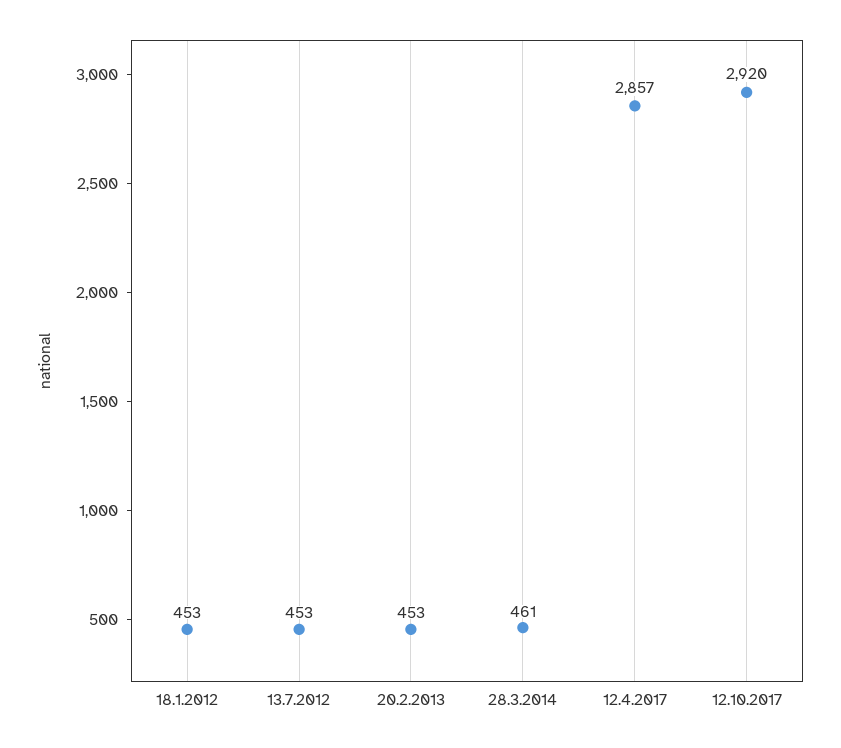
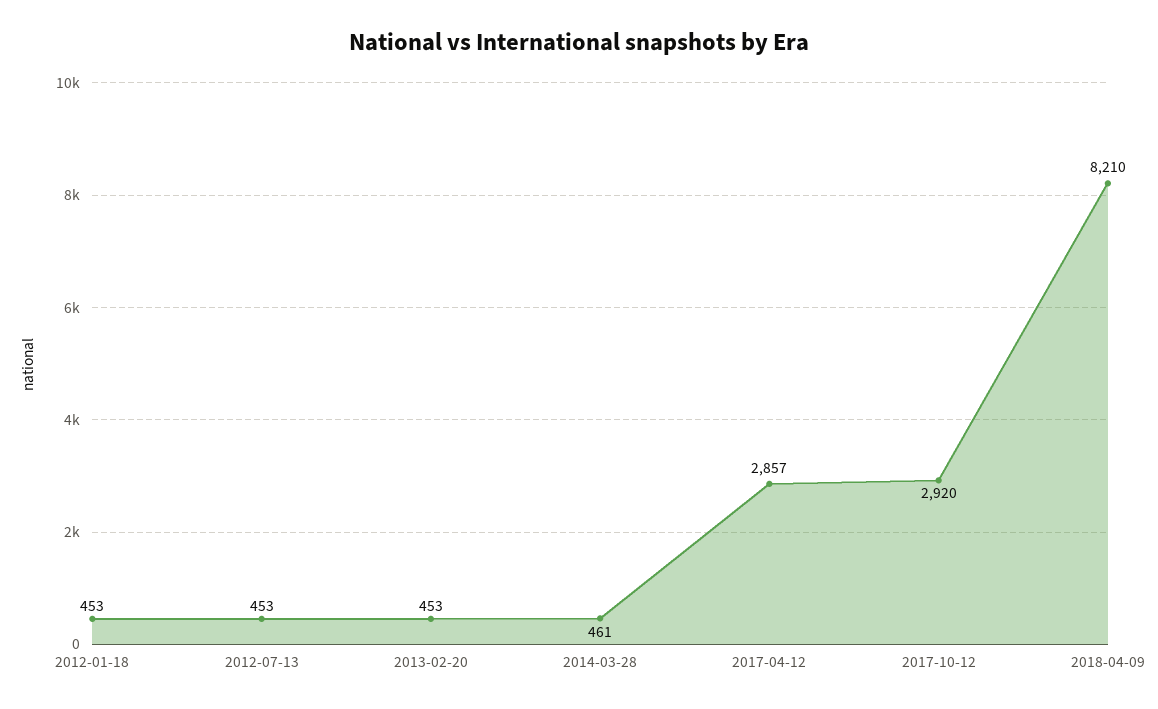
2018-04-09: none -> 8210

